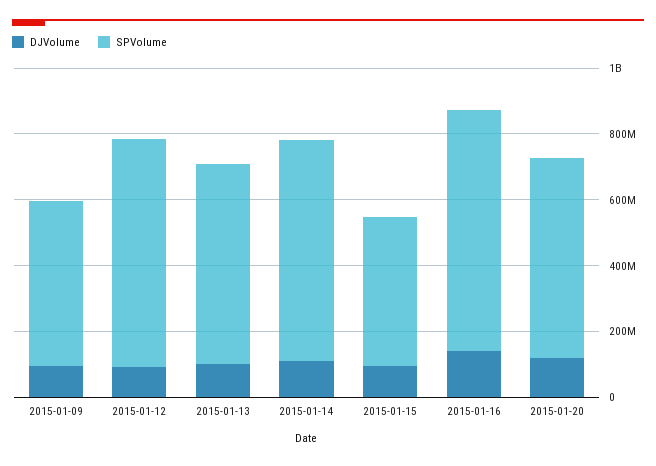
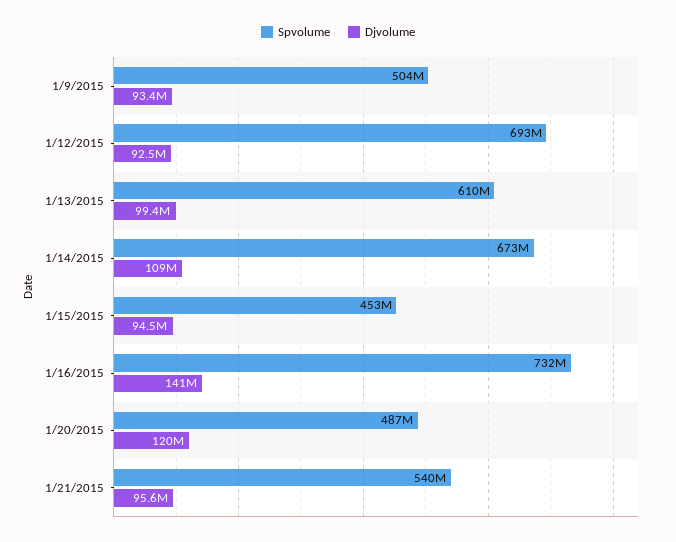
SPVolume, 2015-01-20: 600000000 -> 487000000
SPVolume, 1/21/2015: none -> 540000000
DJVolume, 1/21/2015: none -> 95600000

